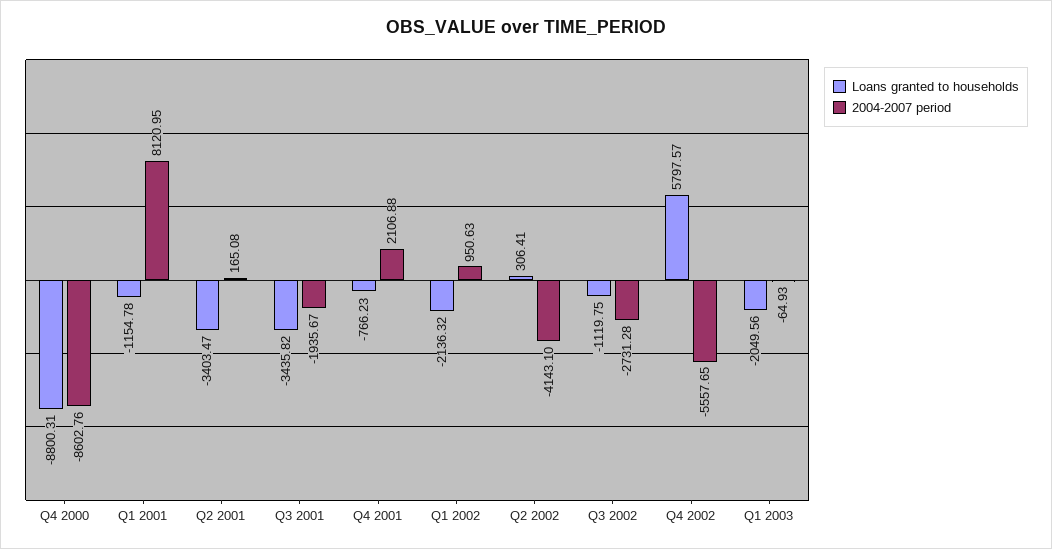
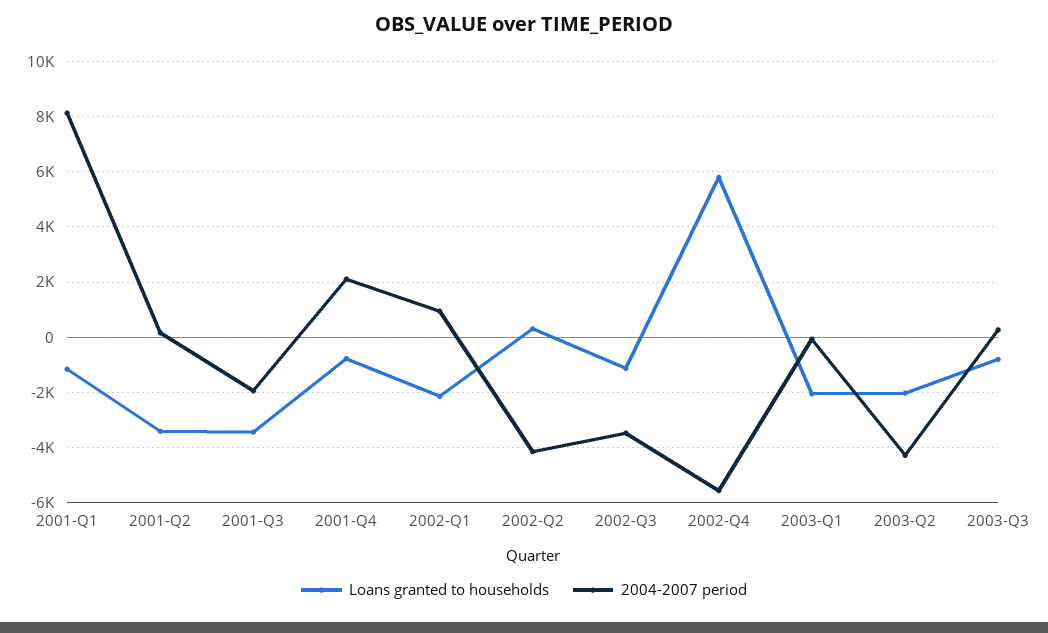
Loans granted to households, Q4 2000: -8800.31 -> none
2004-2007 period, Q4 2000: -8602.76 -> none
2004-2007 period, Q3 2002: -2731.28 -> -3500
Loans granted to households, 2003-Q2: none -> -2000
2004-2007 period, 2003-Q2: none -> -4250
Loans granted to households, 2003-Q3: none -> -750
2004-2007 period, 2003-Q3: none -> 250

